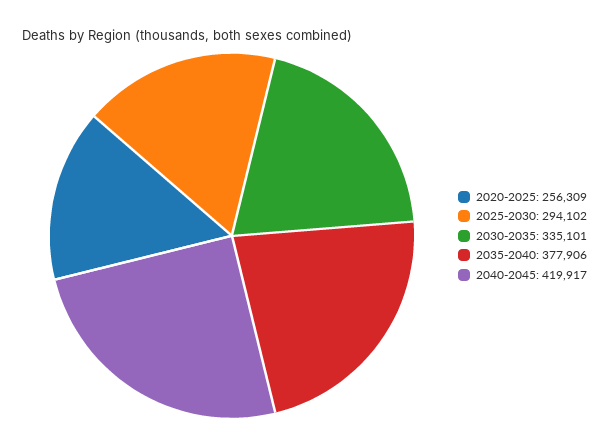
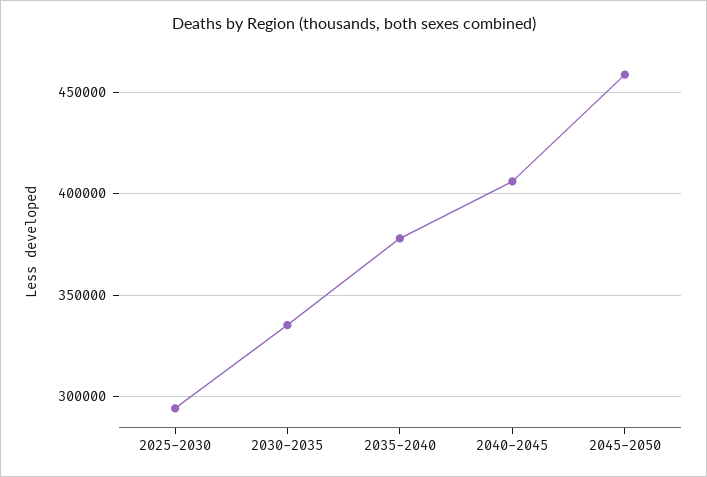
2020-2025: 256309 -> none
2040-2045: 419917 -> 405000
2045-2050: none -> 460000

